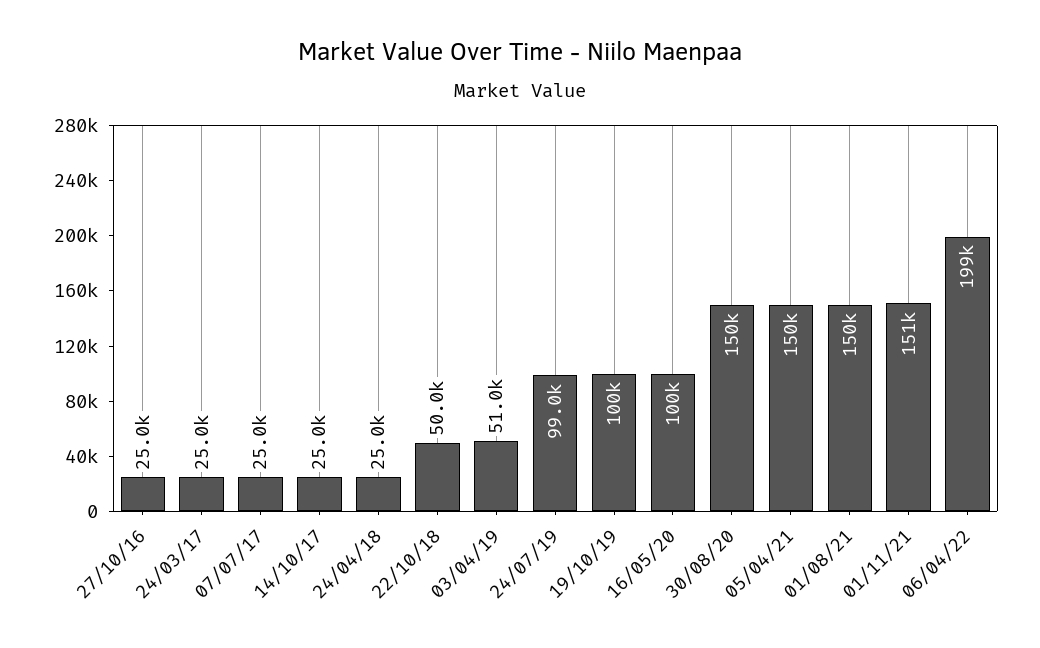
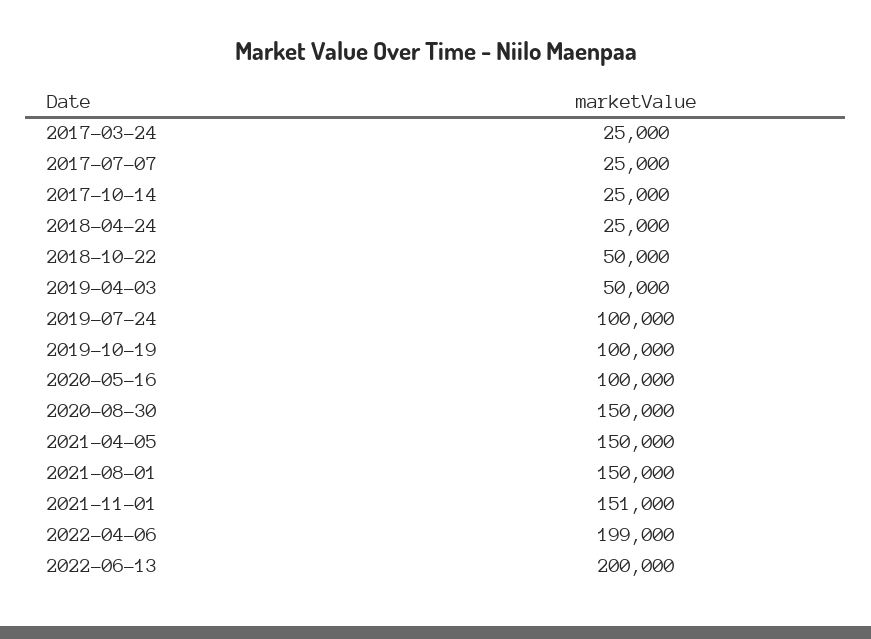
27/10/16: 25000 -> none
03/04/19: 51000 -> 50000
24/07/19: 99000 -> 100000
2022-06-13: none -> 200000

